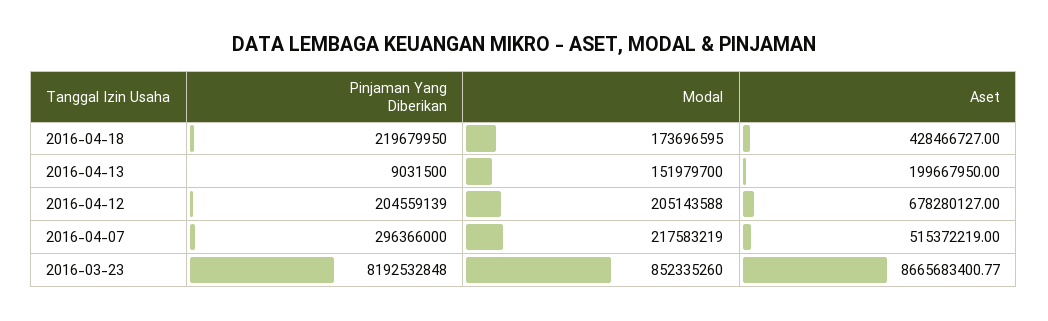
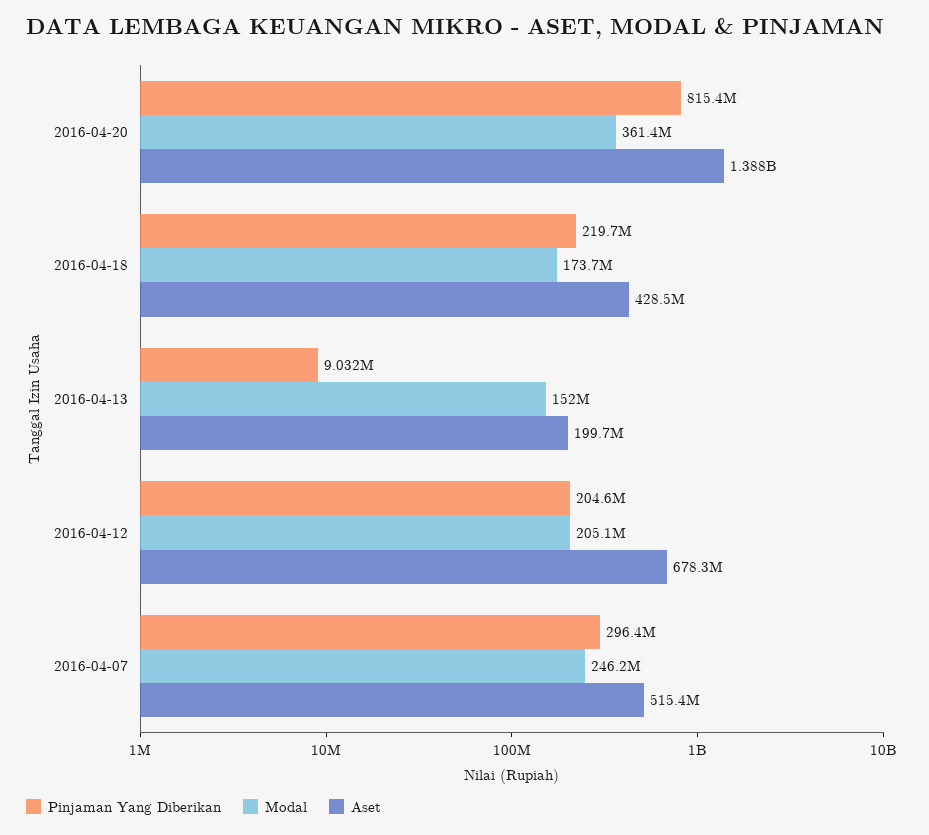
Modal, 2016-04-07: 217583219 -> 246200000
Pinjaman Yang Diberikan, 2016-03-23: 8192532848 -> none
Modal, 2016-03-23: 852335260 -> none
Aset, 2016-03-23: 8665683400.77 -> none
Pinjaman Yang Diberikan, 2016-04-20: none -> 815400000
Modal, 2016-04-20: none -> 361400000
Aset, 2016-04-20: none -> 1388000000

